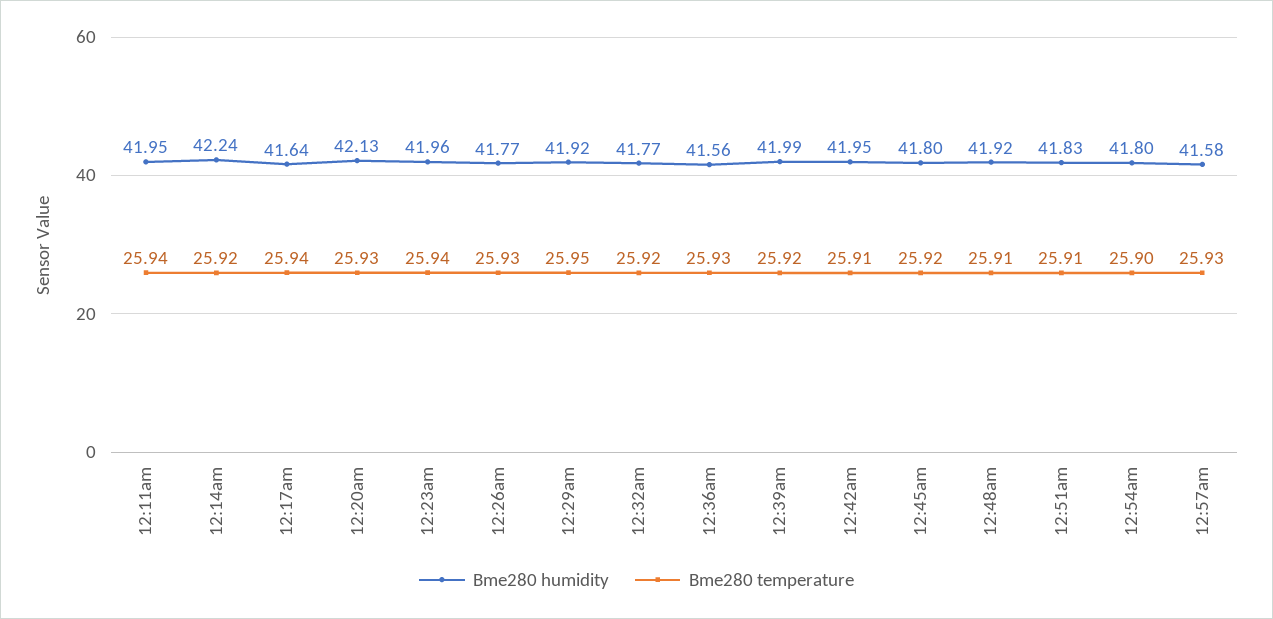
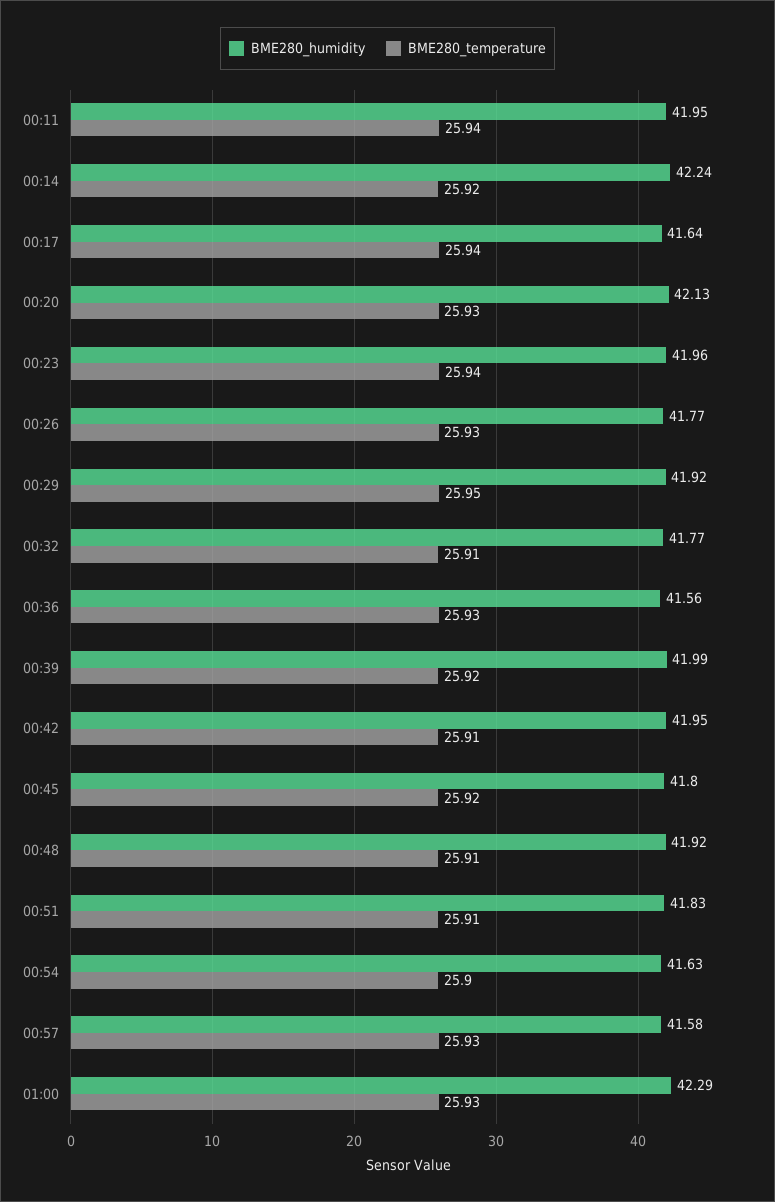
Bme280 temperature, 12:32am: 25.92 -> 25.91
Bme280 humidity, 12:54am: 41.8 -> 41.63
Bme280 humidity, 01:00: none -> 42.29
Bme280 temperature, 01:00: none -> 25.93

